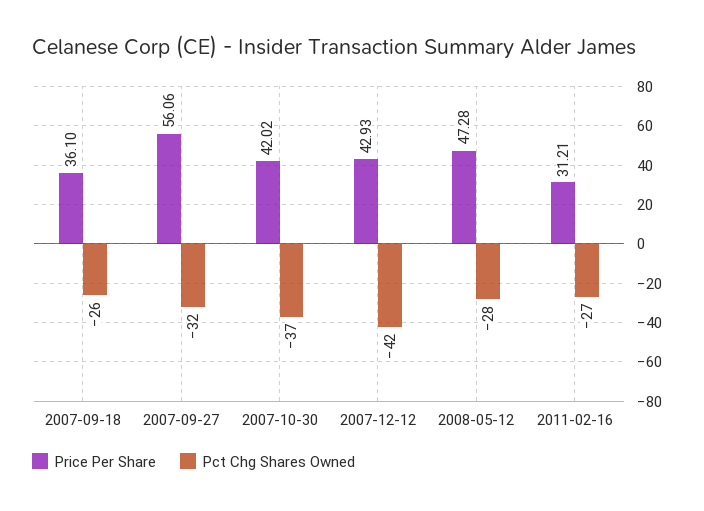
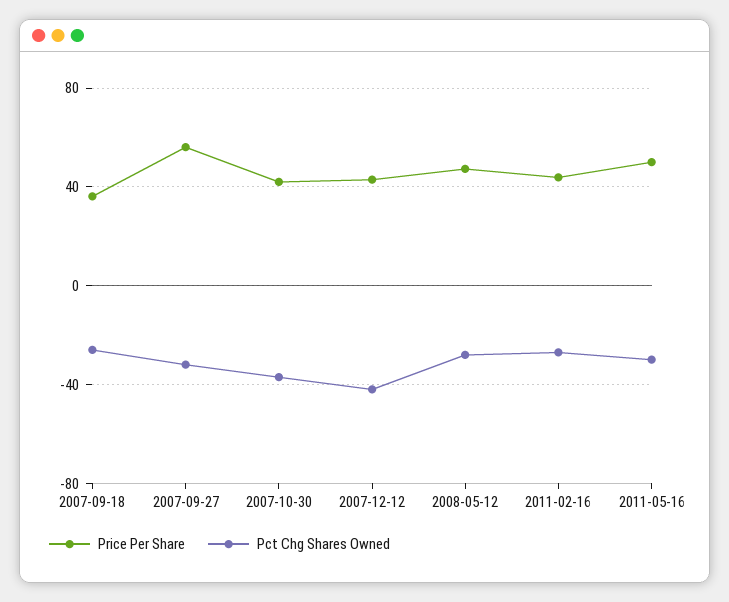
Price Per Share, 2011-02-16: 31.21 -> 45
Price Per Share, 2011-05-16: none -> 50
Pct Chg Shares Owned, 2011-05-16: none -> -30

